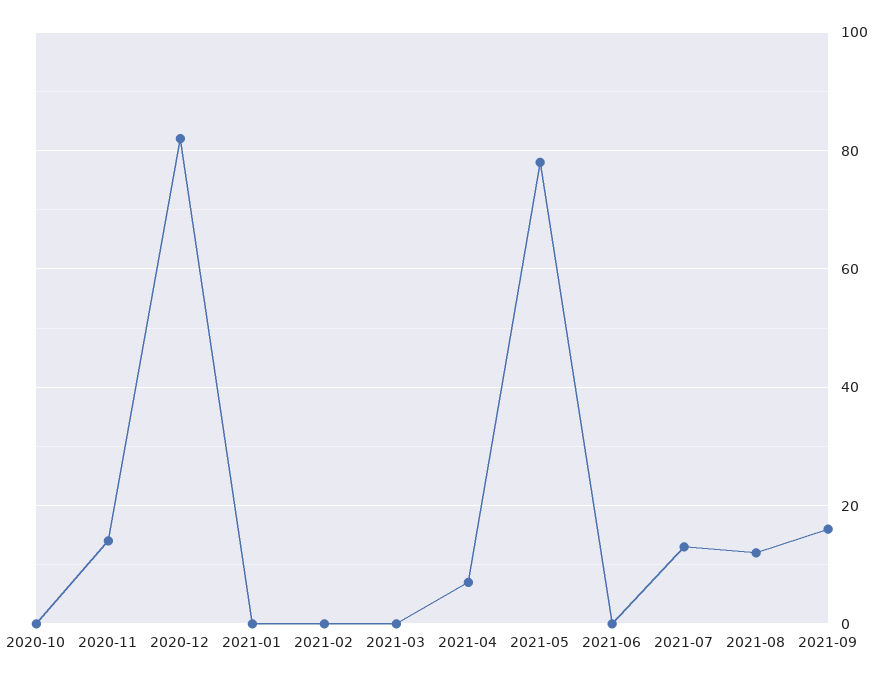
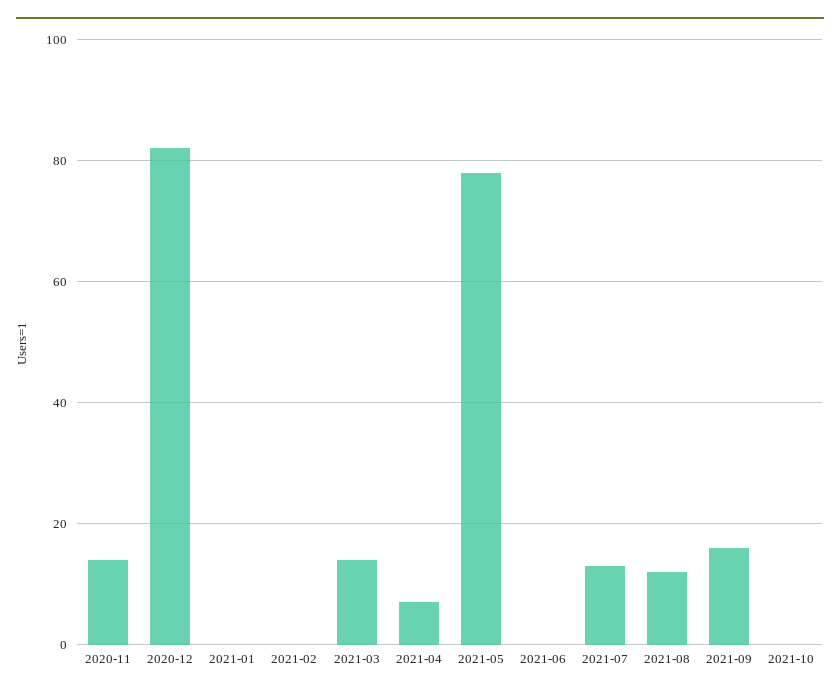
2020-10: 0 -> none
2021-03: 0 -> 15
2021-10: none -> 0

